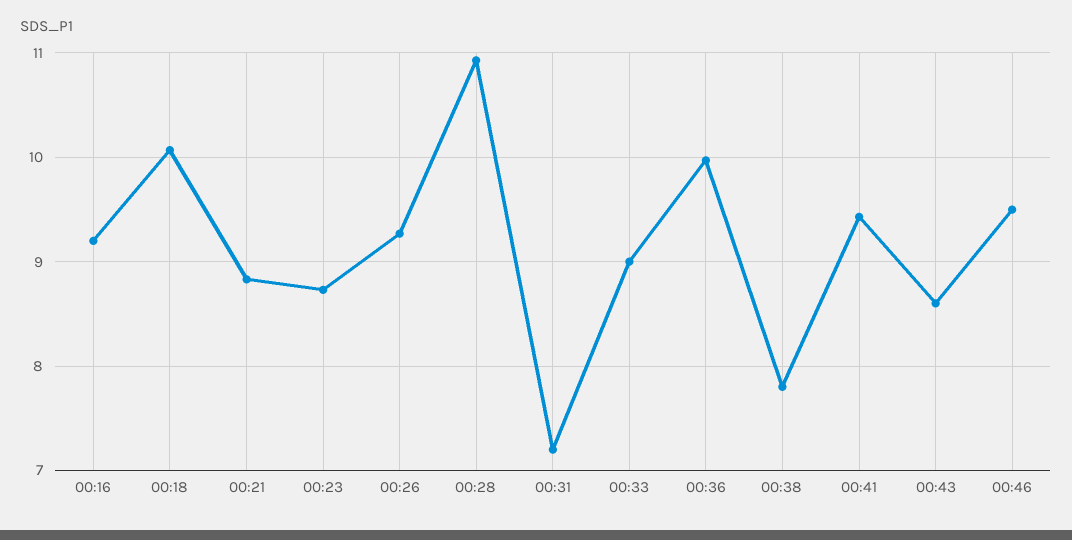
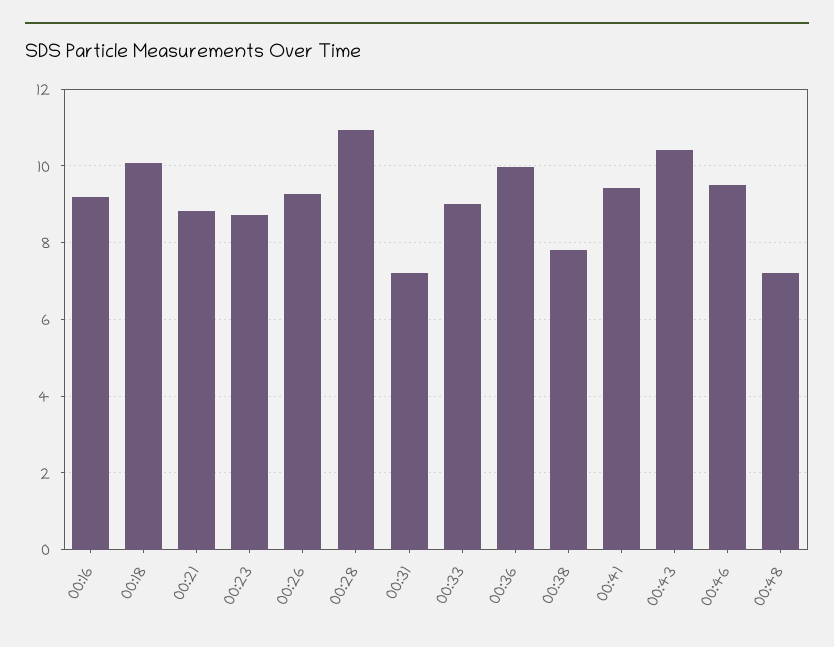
00:43: 8.6 -> 10.4
00:48: none -> 7.2

